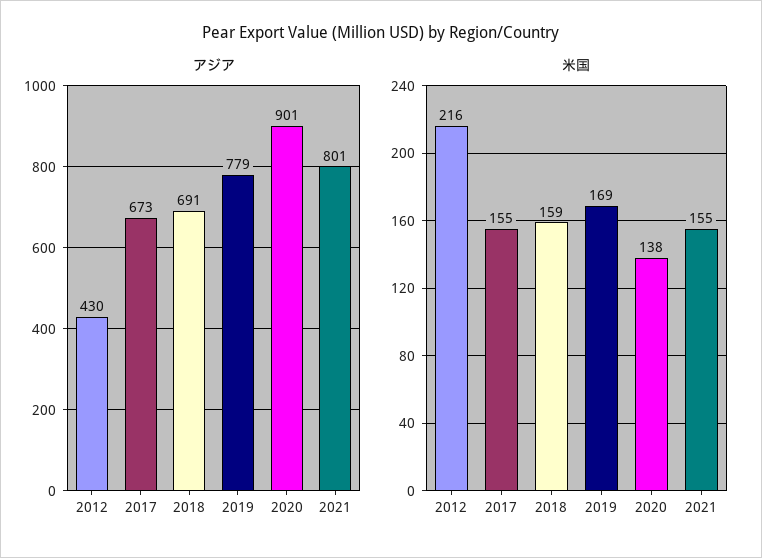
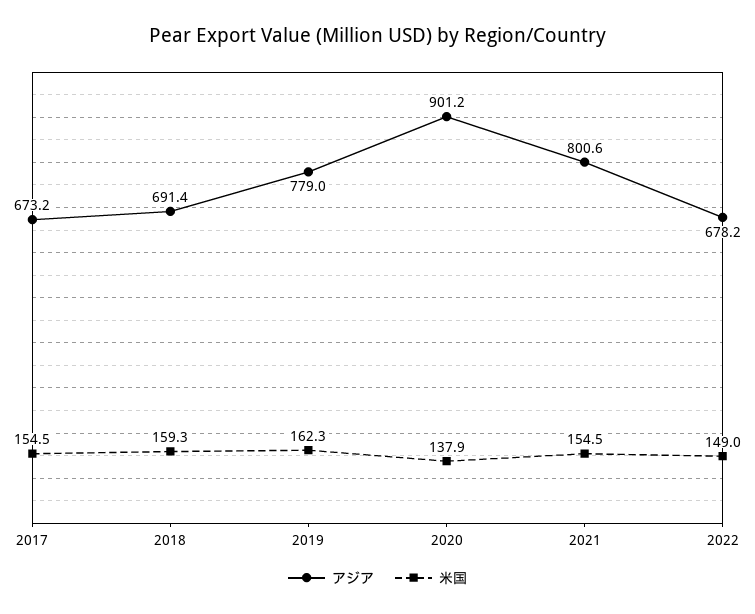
アジア, 2012: 430 -> none
米国, 2012: 216 -> none
米国, 2019: 169 -> 162.3
アジア, 2022: none -> 678.2
米国, 2022: none -> 149

